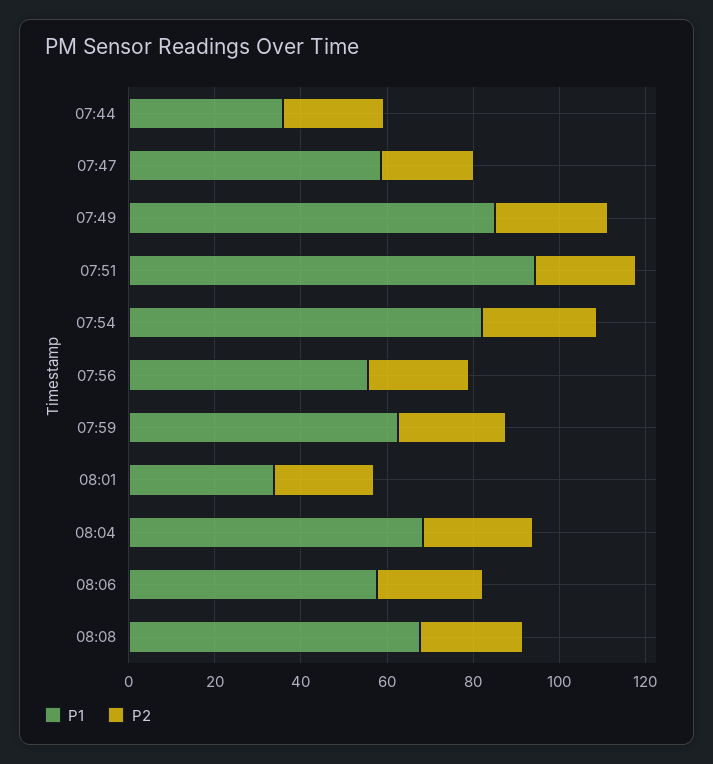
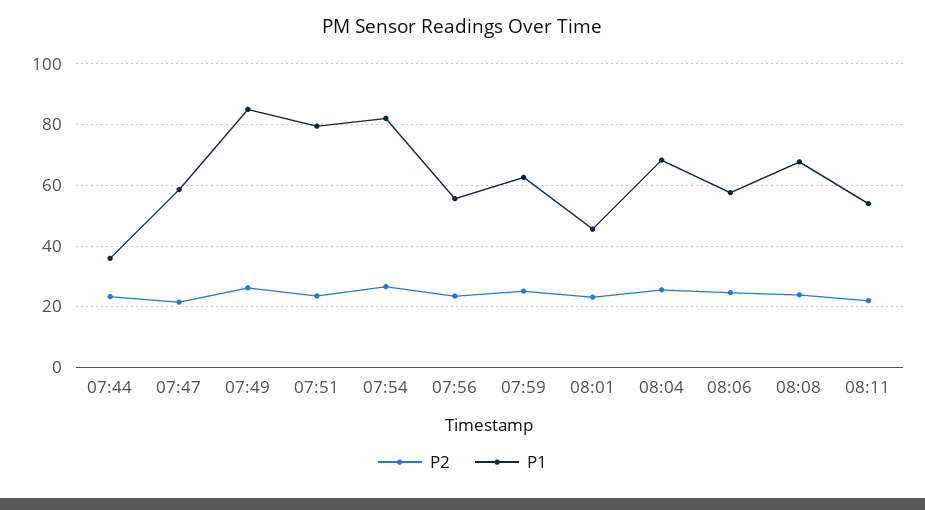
P1, 07:51: 95 -> 80
P1, 08:01: 35 -> 46
P2, 08:11: none -> 22
P1, 08:11: none -> 54

